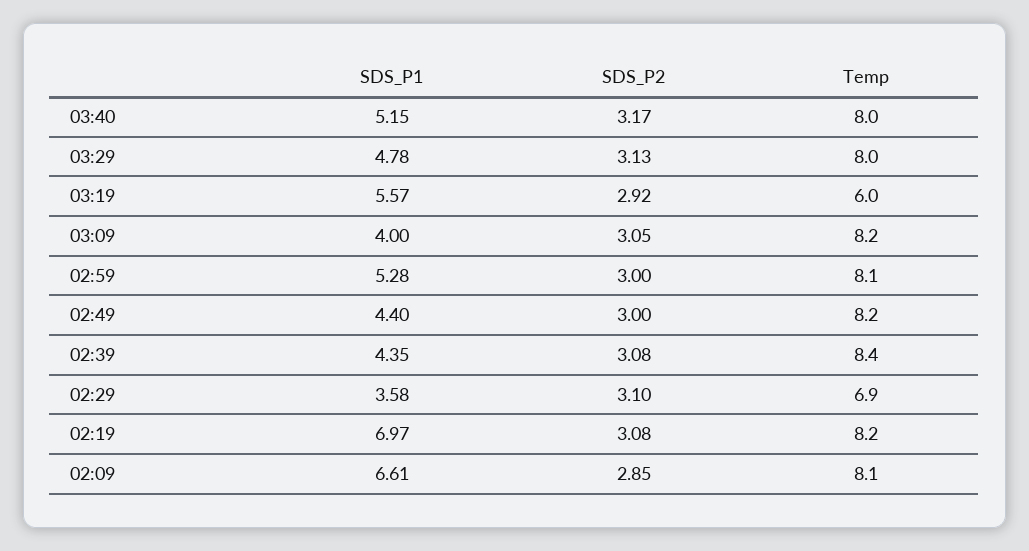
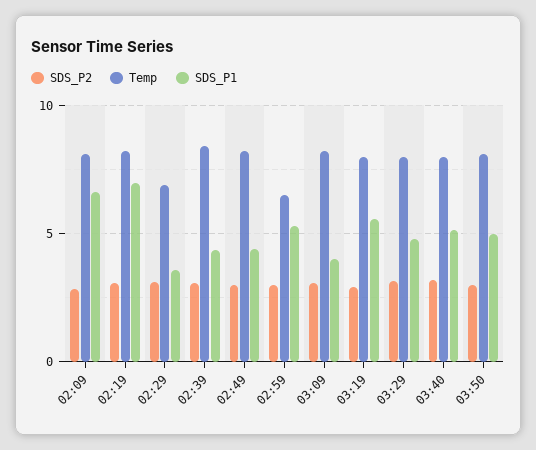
Temp, 03:19: 6 -> 8
Temp, 02:59: 8.1 -> 6.5
SDS_P2, 03:50: none -> 3
Temp, 03:50: none -> 8
SDS_P1, 03:50: none -> 5

